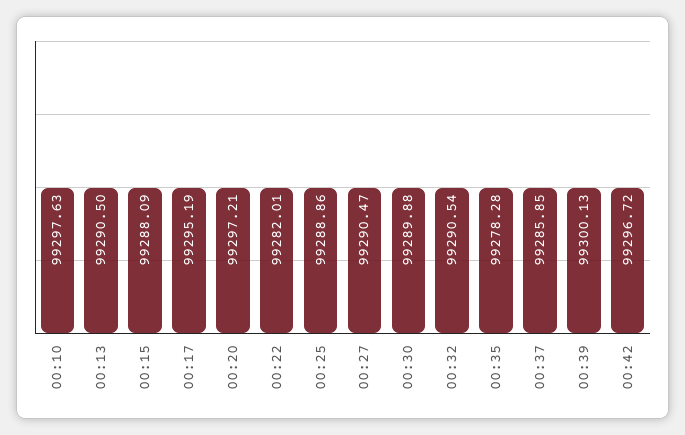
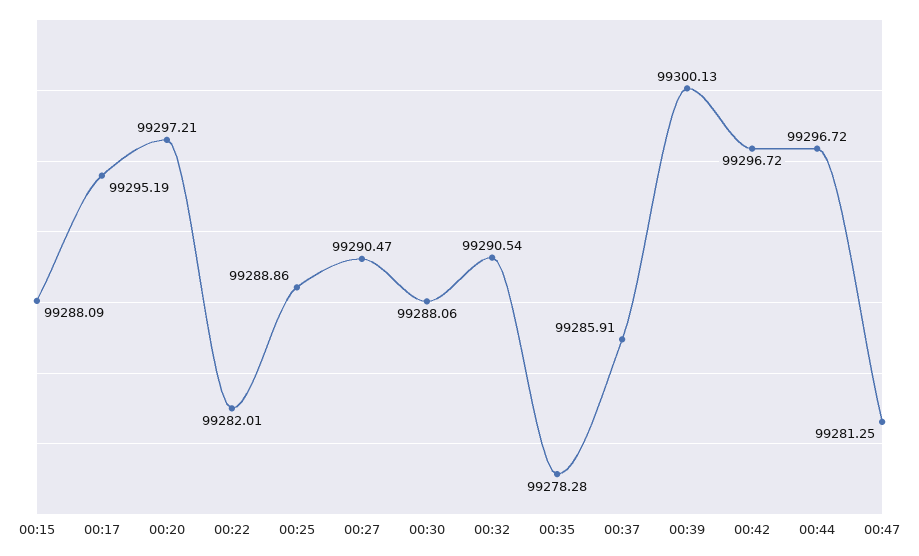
00:10: 99297.63 -> none
00:13: 99290.5 -> none
00:30: 99289.88 -> 99288.06
00:37: 99285.85 -> 99285.91
00:44: none -> 99296.72
00:47: none -> 99281.25

